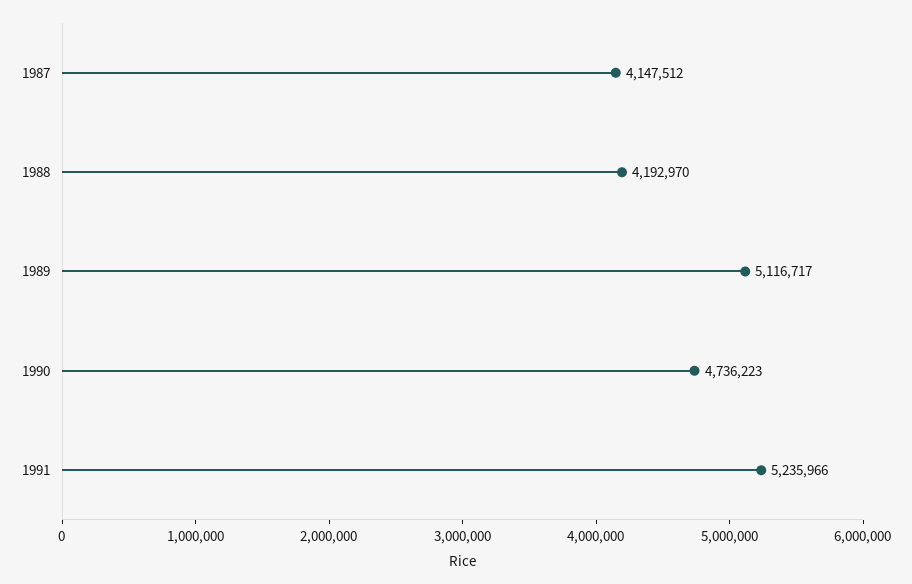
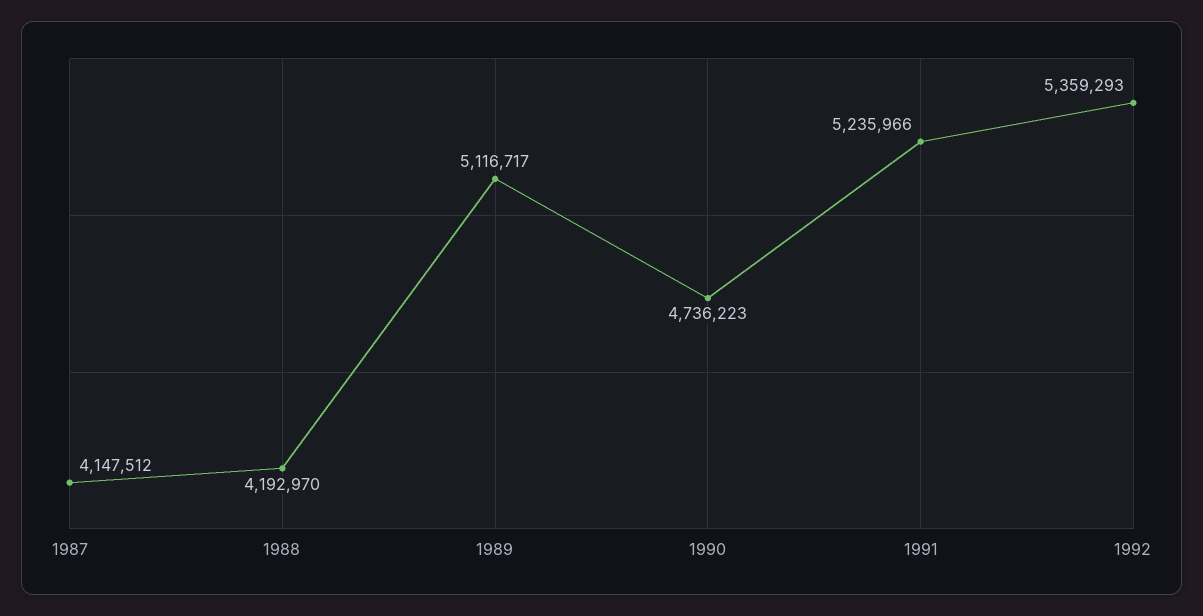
1992: none -> 5359293

